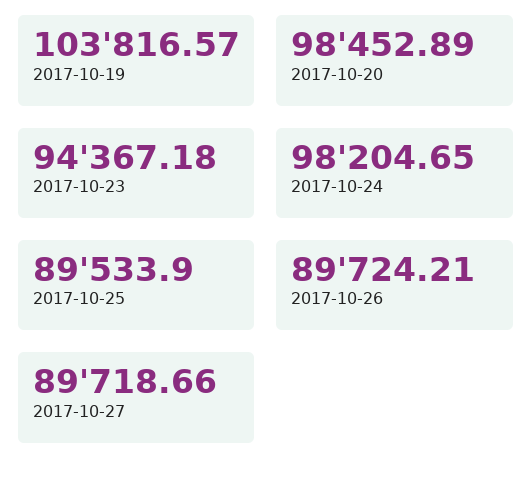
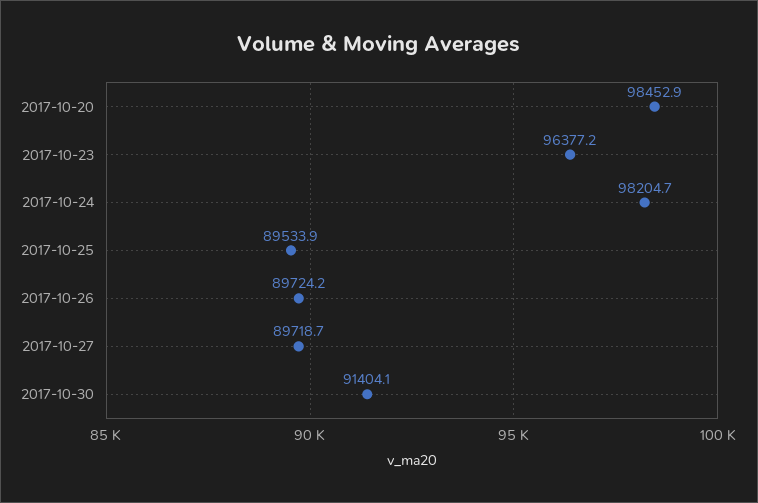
2017-10-19: 103816.57 -> none
2017-10-23: 94367.18 -> 96377.2
2017-10-30: none -> 91404.1

